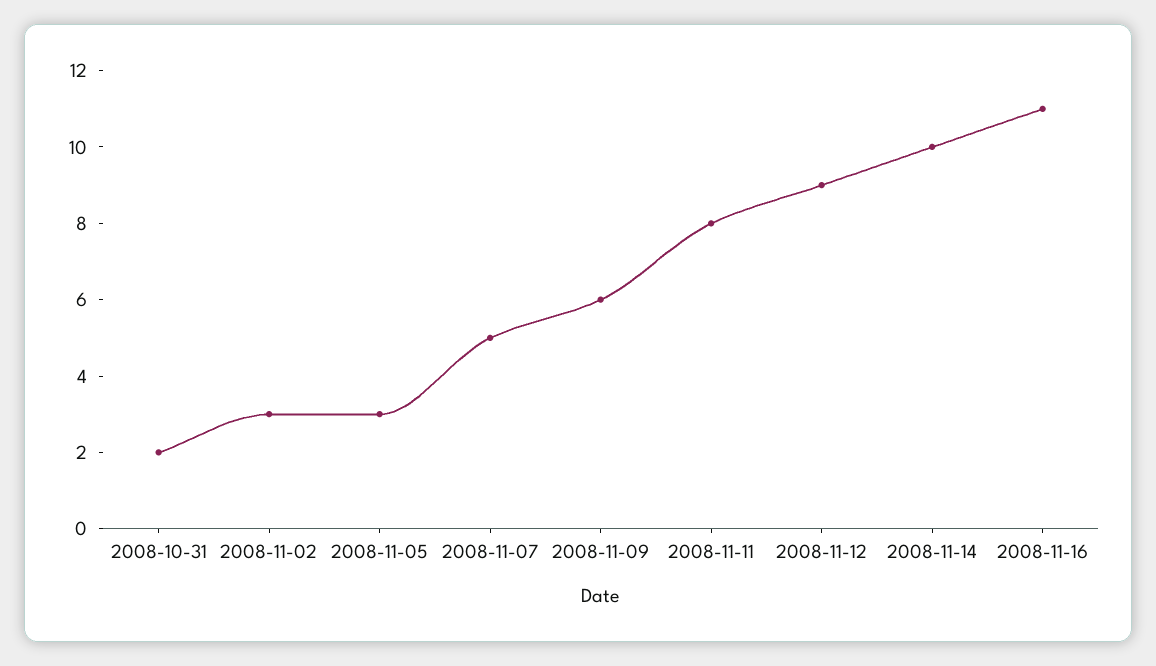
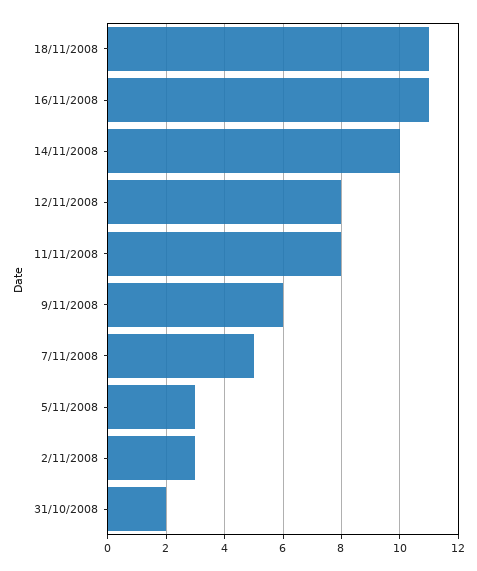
2008-11-12: 9 -> 8
18/11/2008: none -> 11

